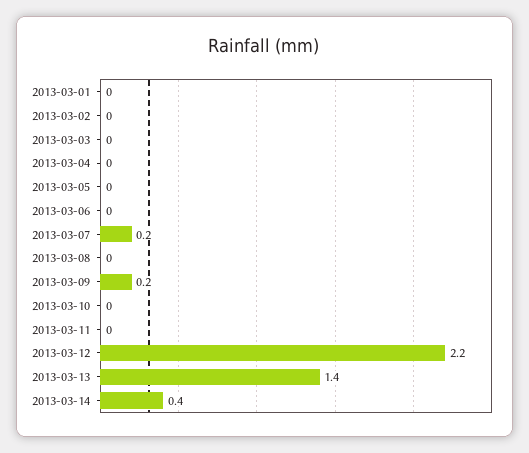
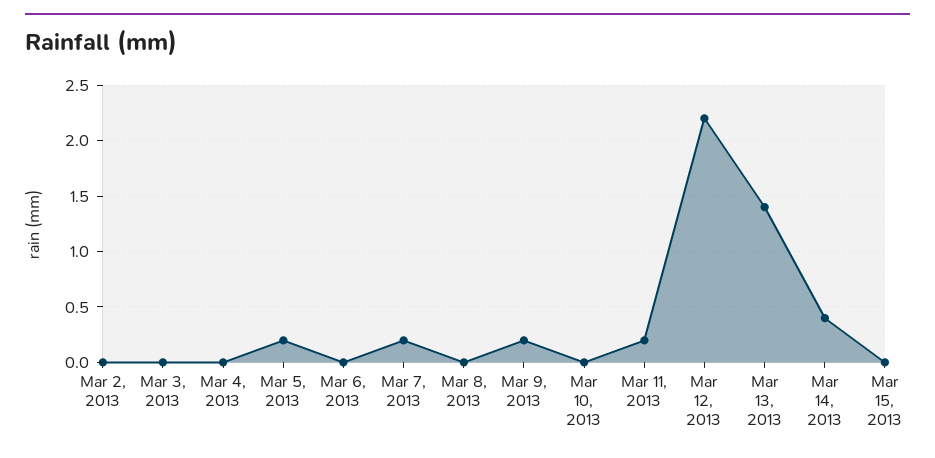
2013-03-01: 0 -> none
2013-03-05: 0 -> 0.2
2013-03-11: 0 -> 0.2
Mar 15, 2013: none -> 0

